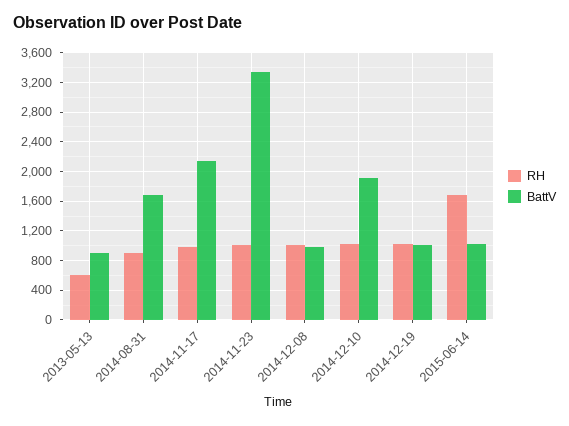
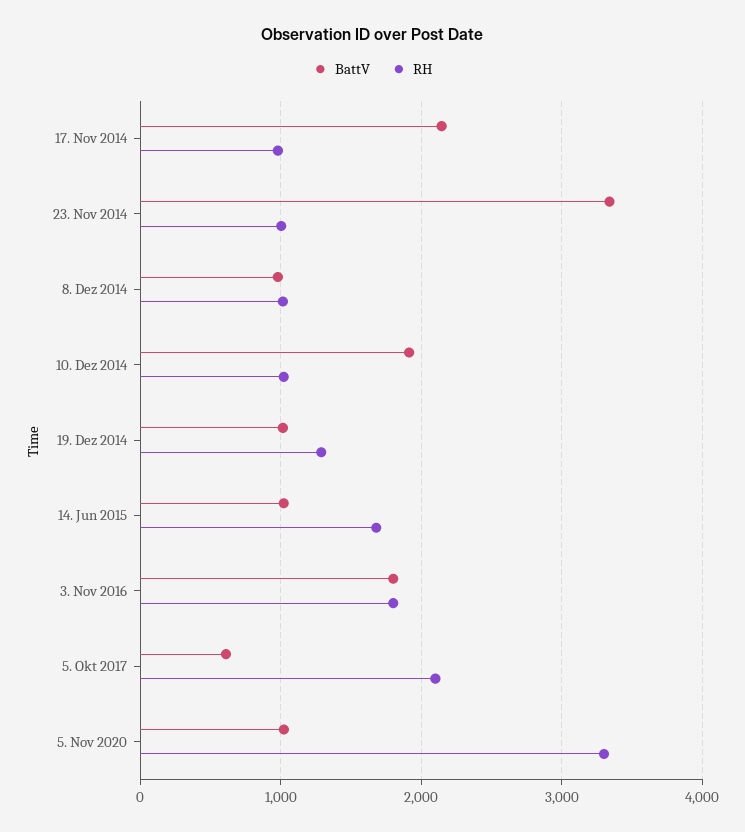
RH, 2013-05-13: 600 -> none
BattV, 2013-05-13: 900 -> none
RH, 2014-08-31: 900 -> none
BattV, 2014-08-31: 1700 -> none
RH, 2014-12-19: 1000 -> 1300
BattV, 3. Nov 2016: none -> 1800
RH, 3. Nov 2016: none -> 1800
BattV, 5. Okt 2017: none -> 600
RH, 5. Okt 2017: none -> 2100
BattV, 5. Nov 2020: none -> 1000
RH, 5. Nov 2020: none -> 3300

